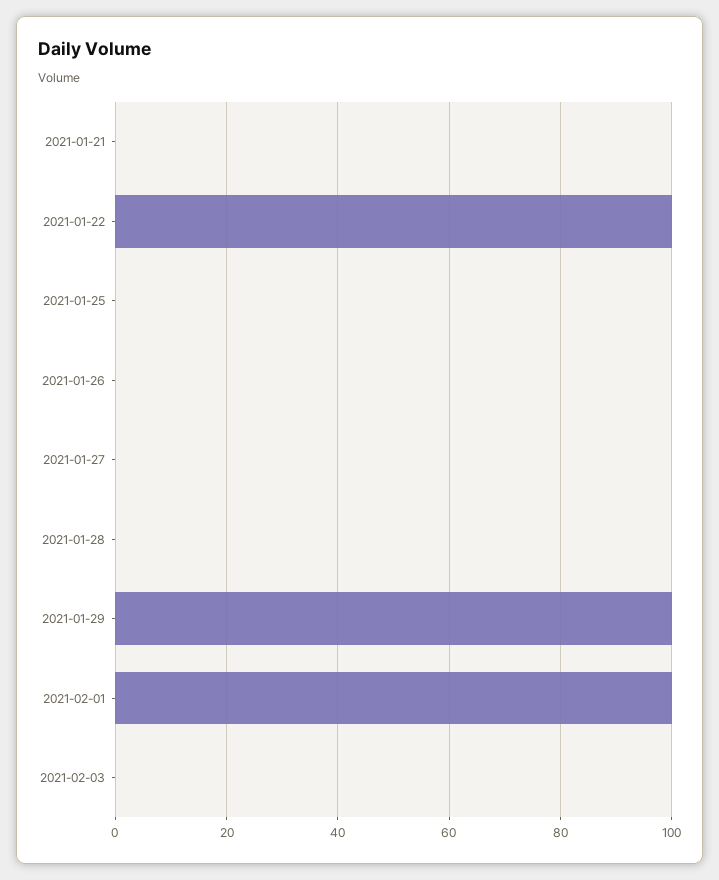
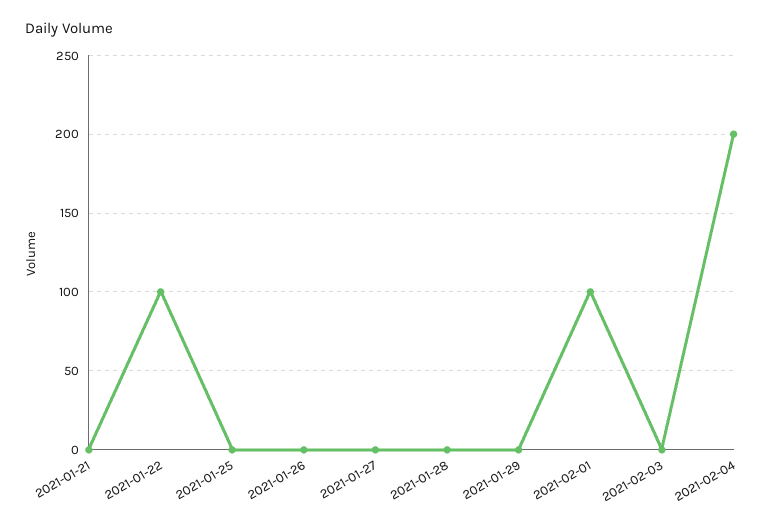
2021-01-29: 100 -> 0
2021-02-04: none -> 200

